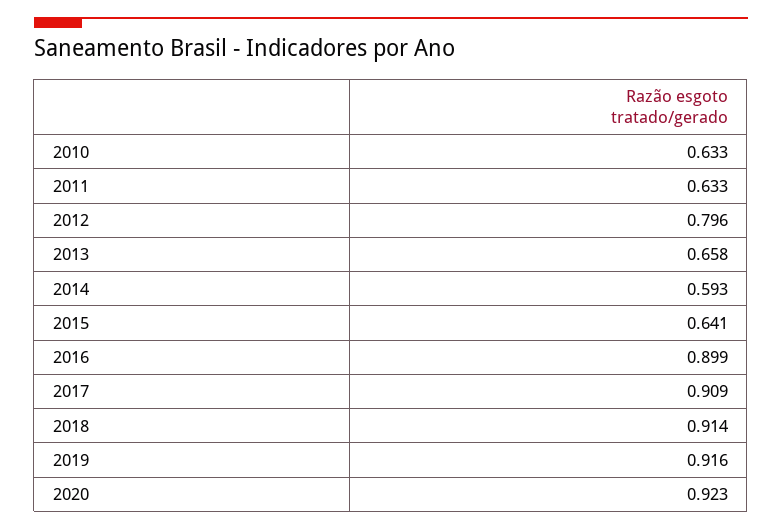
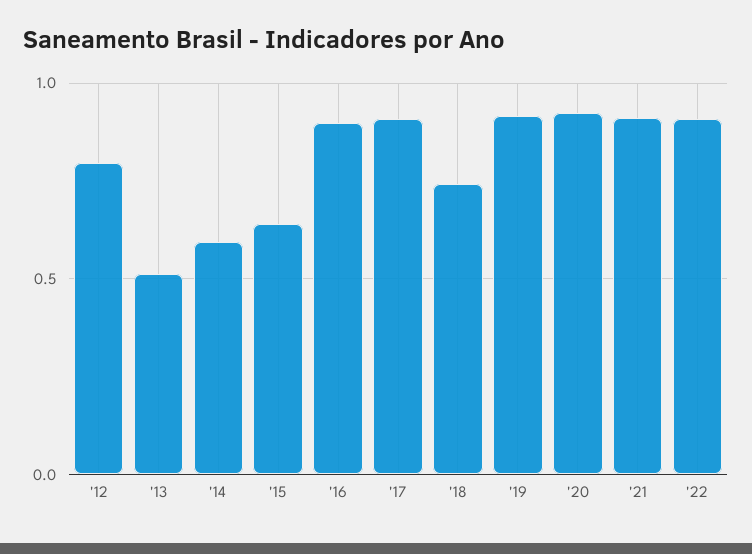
2010: 0.633 -> none
2011: 0.633 -> none
2013: 0.658 -> 0.5
2018: 0.914 -> 0.75
'21: none -> 0.9
'22: none -> 0.9

